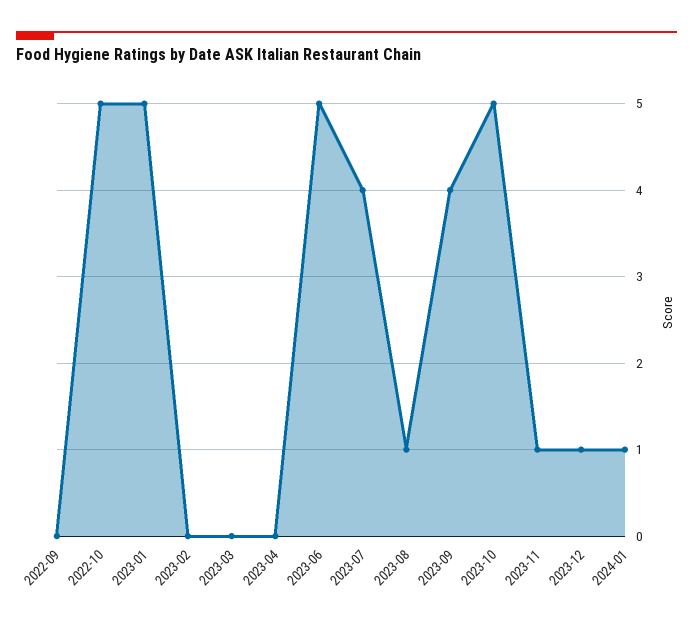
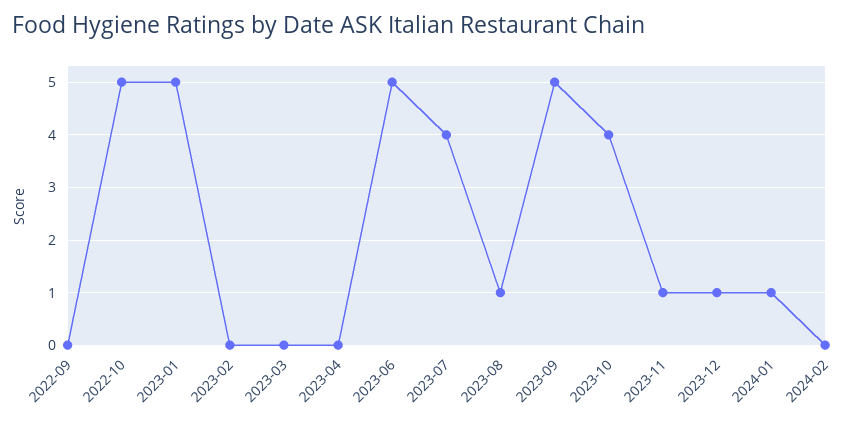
2023-09: 4 -> 5
2023-10: 5 -> 4
2024-02: none -> 0

